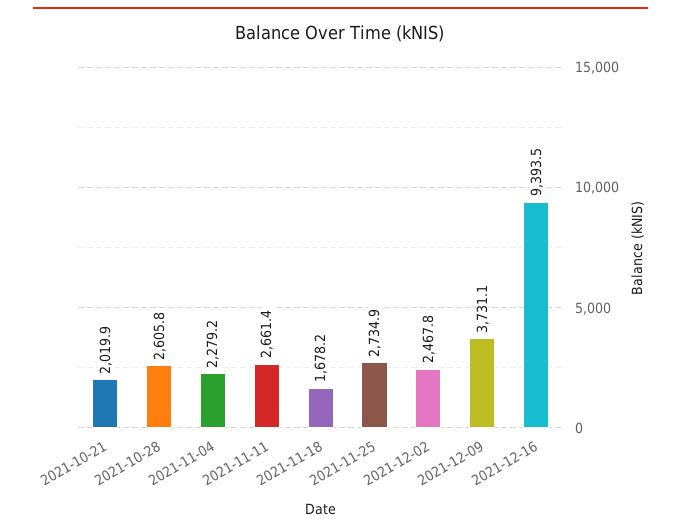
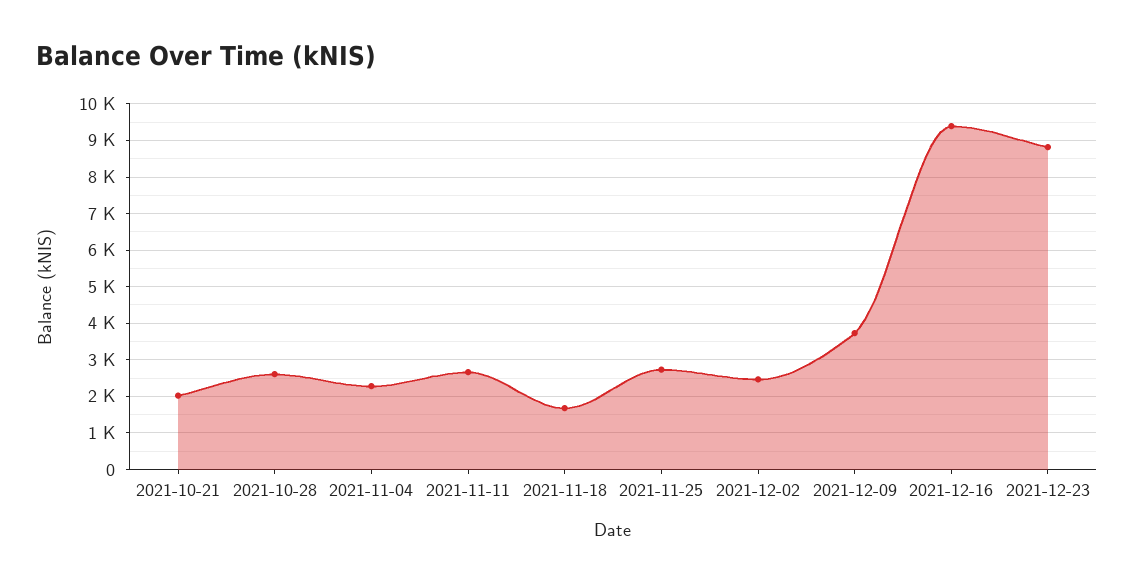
2021-12-23: none -> 8800

